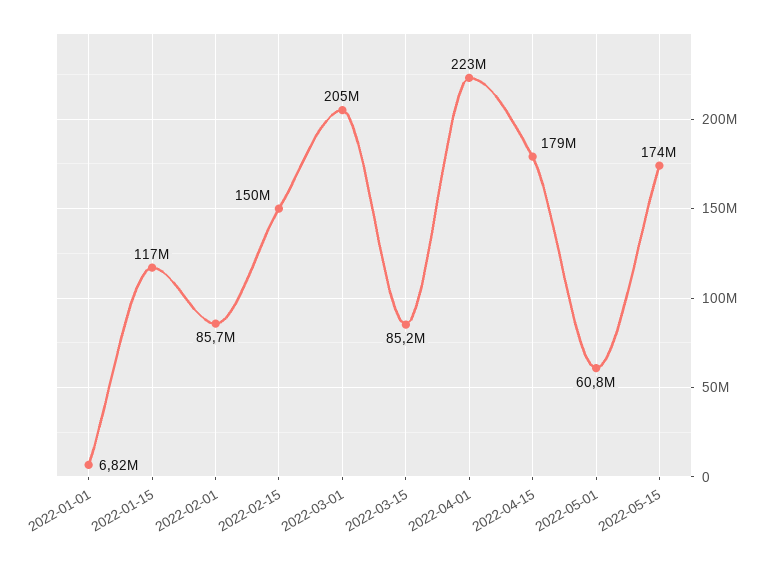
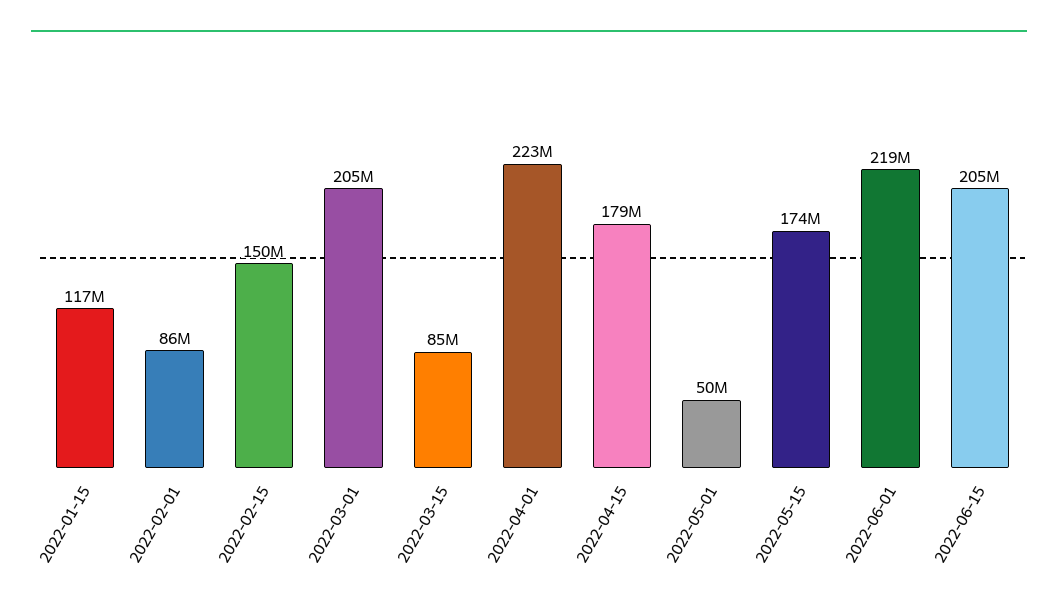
2022-01-01: 6820000 -> none
2022-05-01: 60800000 -> 50000000
2022-06-01: none -> 219000000
2022-06-15: none -> 205000000

